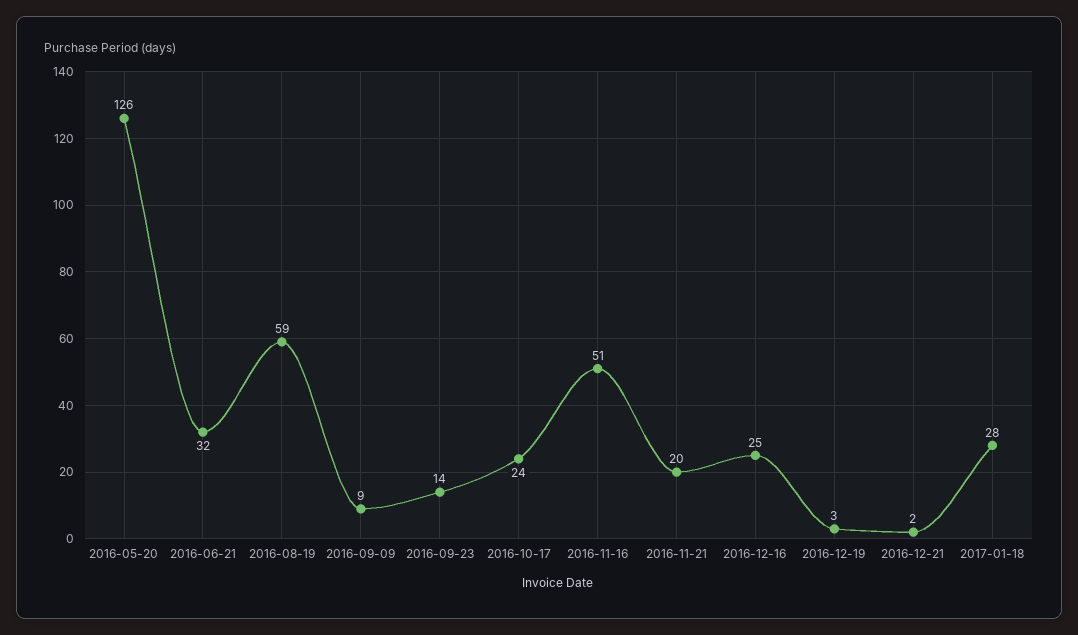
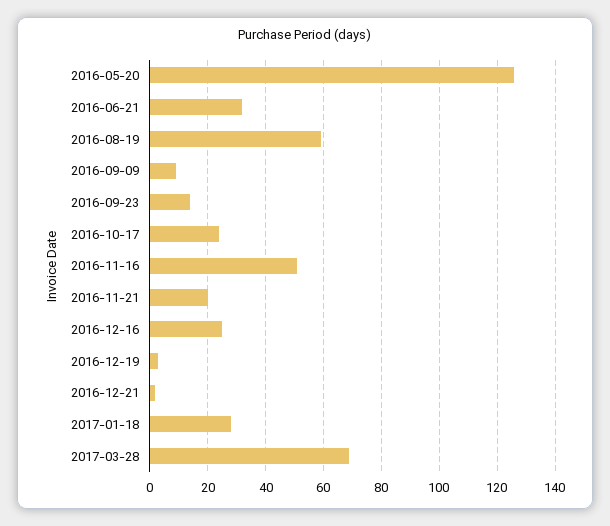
2017-03-28: none -> 70

